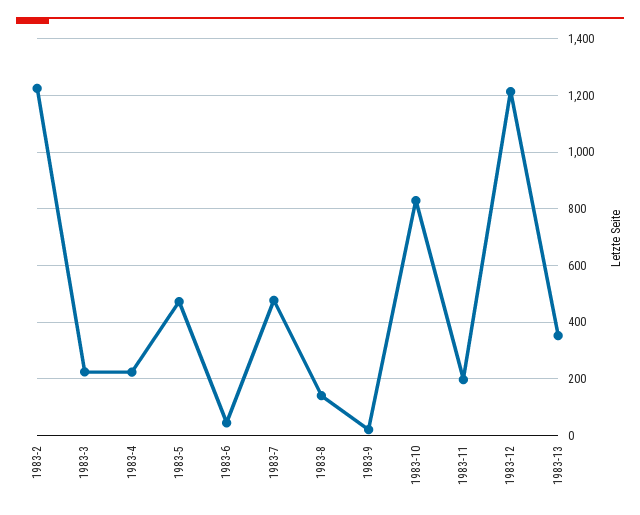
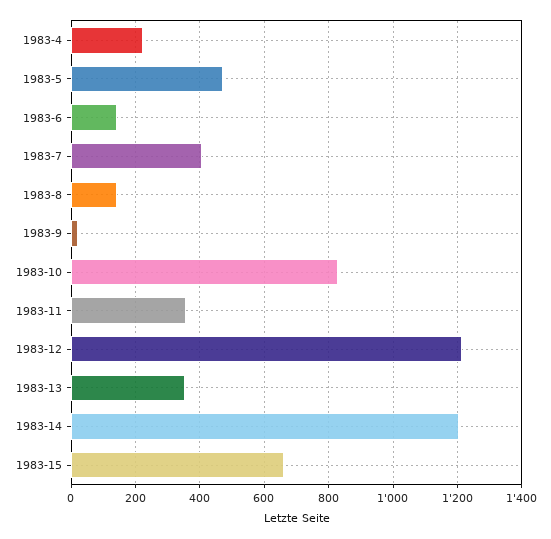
1983-2: 1225 -> none
1983-3: 225 -> none
1983-6: 50 -> 140
1983-7: 475 -> 400
1983-11: 200 -> 360
1983-14: none -> 1200
1983-15: none -> 660

